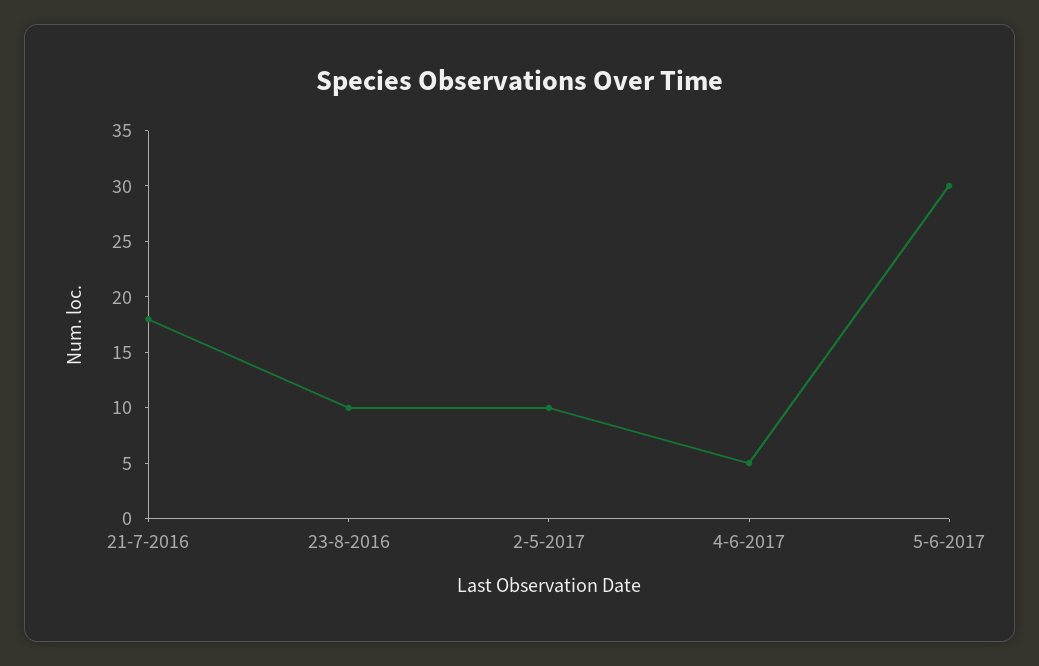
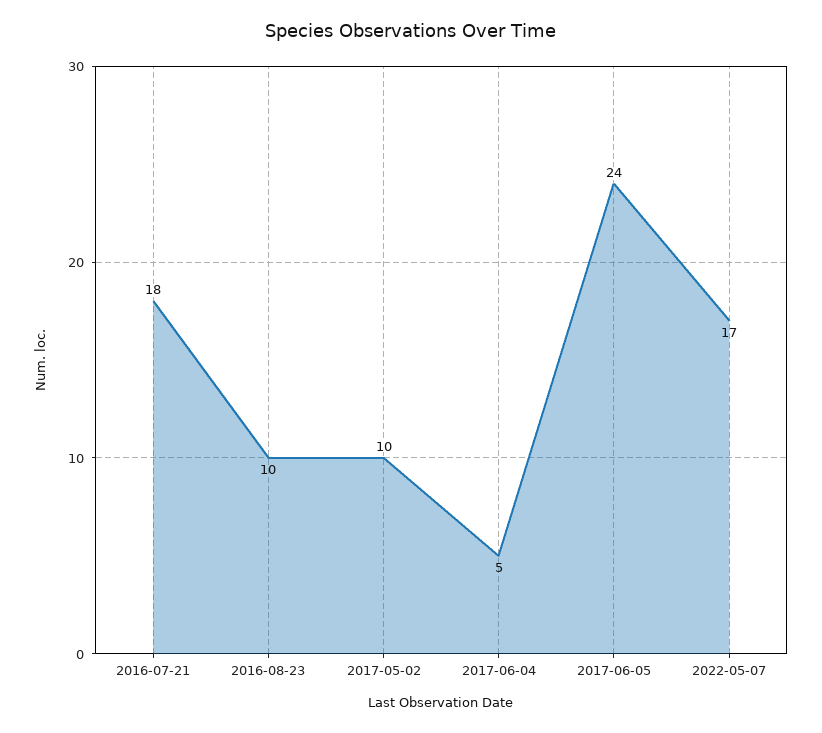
5-6-2017: 30 -> 24
2022-05-07: none -> 17

